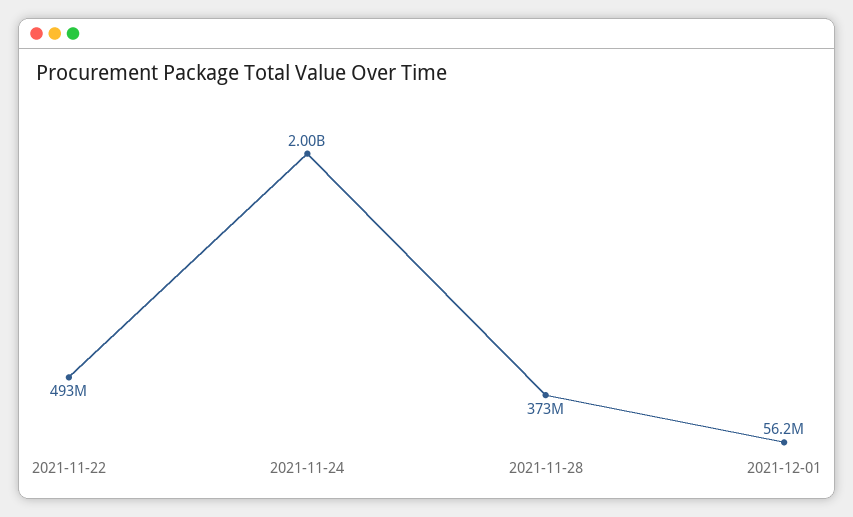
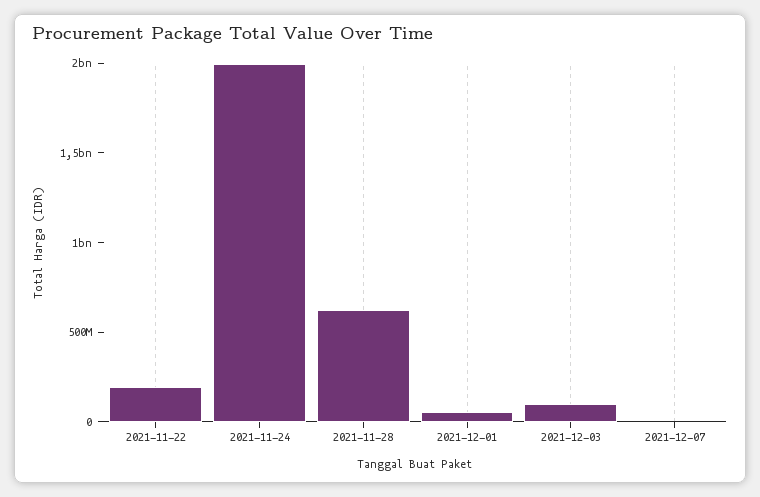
2021-11-22: 493000000 -> 200000000
2021-11-28: 373000000 -> 600000000
2021-12-03: none -> 100000000
2021-12-07: none -> 0

